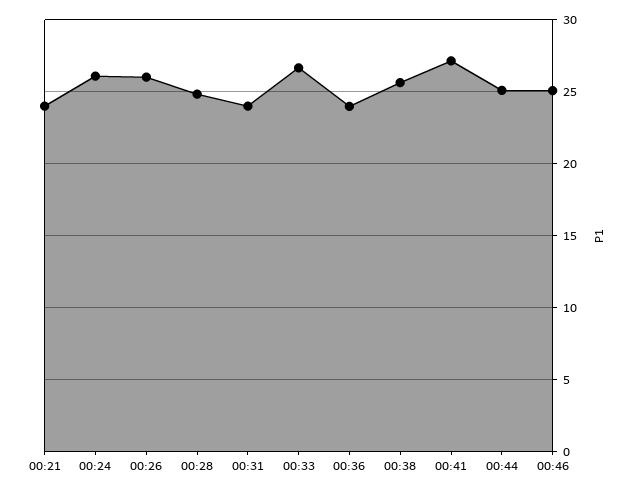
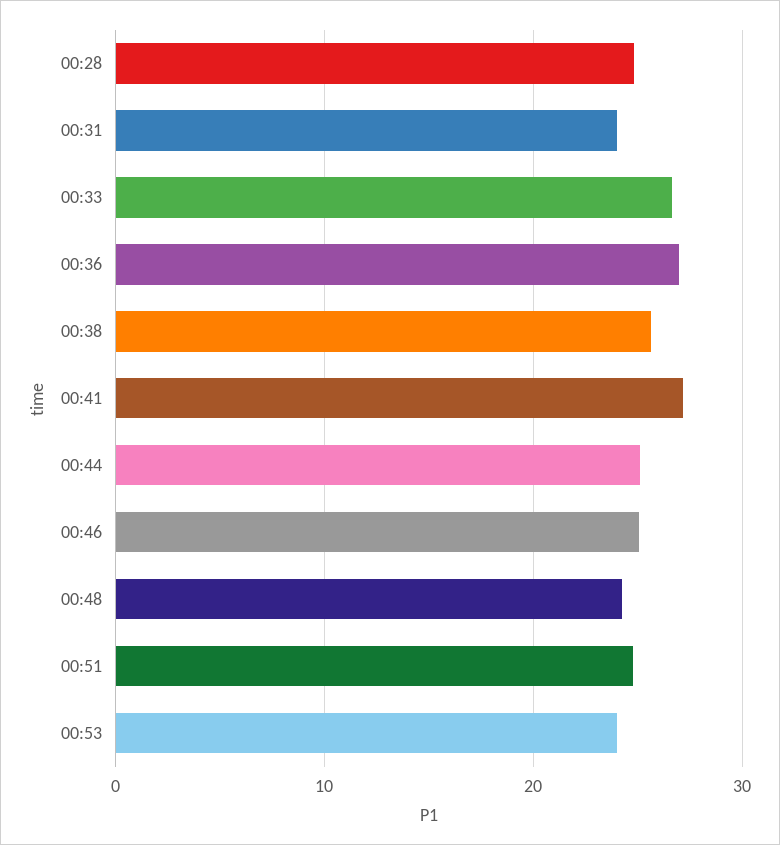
00:21: 24 -> none
00:24: 26 -> none
00:26: 26 -> none
00:36: 24 -> 27
00:48: none -> 24
00:51: none -> 25
00:53: none -> 24

